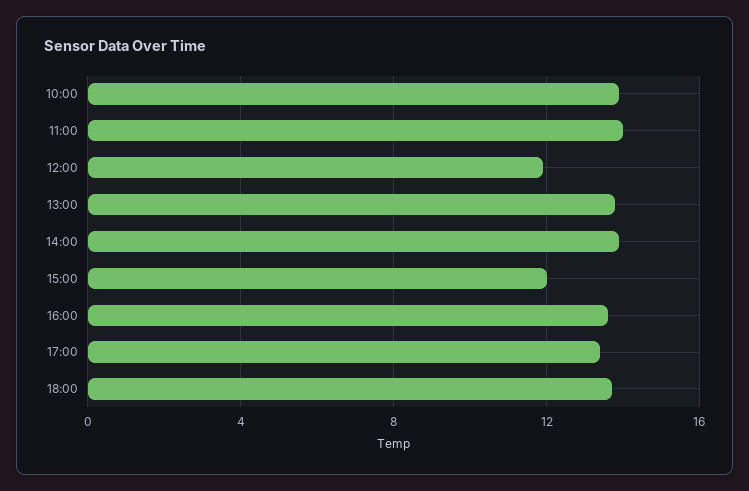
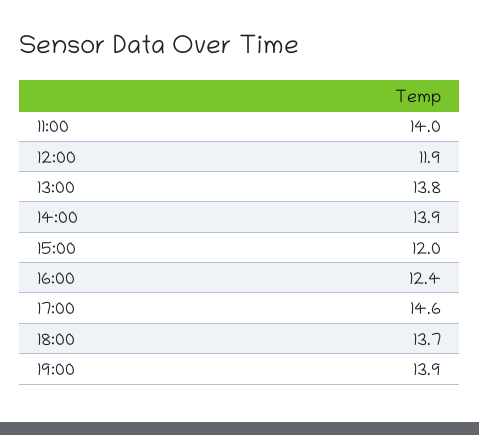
10:00: 14 -> none
16:00: 13.5 -> 12.4
17:00: 13.5 -> 14.6
19:00: none -> 13.9

